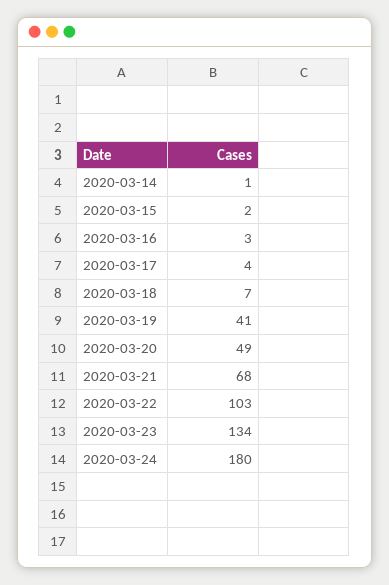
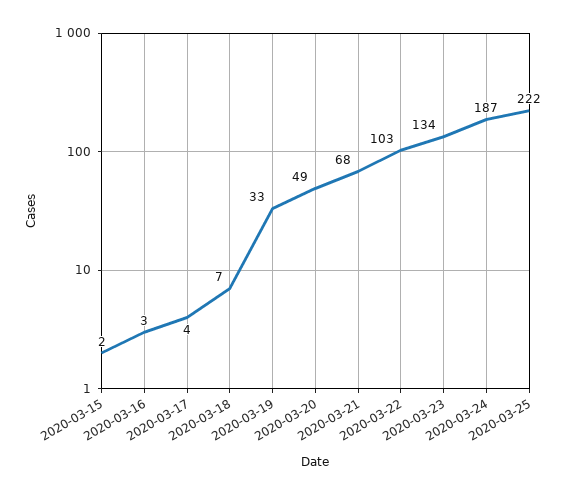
2020-03-14: 1 -> none
2020-03-19: 41 -> 33
2020-03-24: 180 -> 187
2020-03-25: none -> 222

